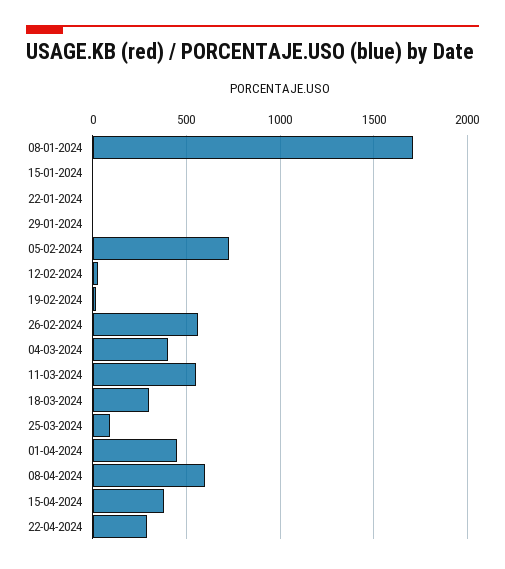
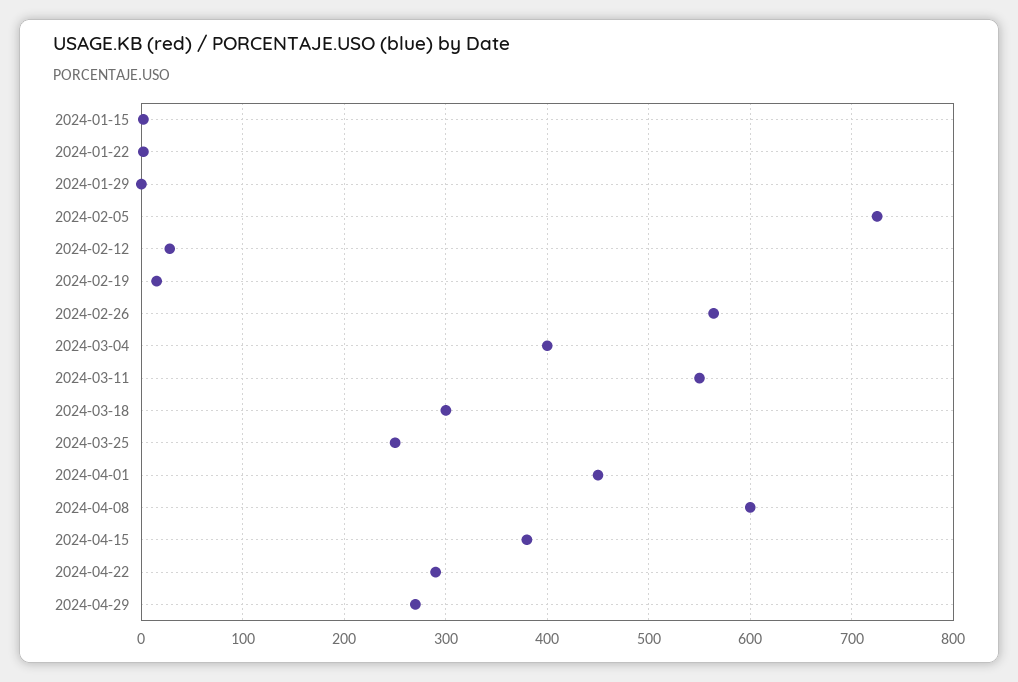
08-01-2024: 1700 -> none
25-03-2024: 100 -> 250
2024-04-29: none -> 270

